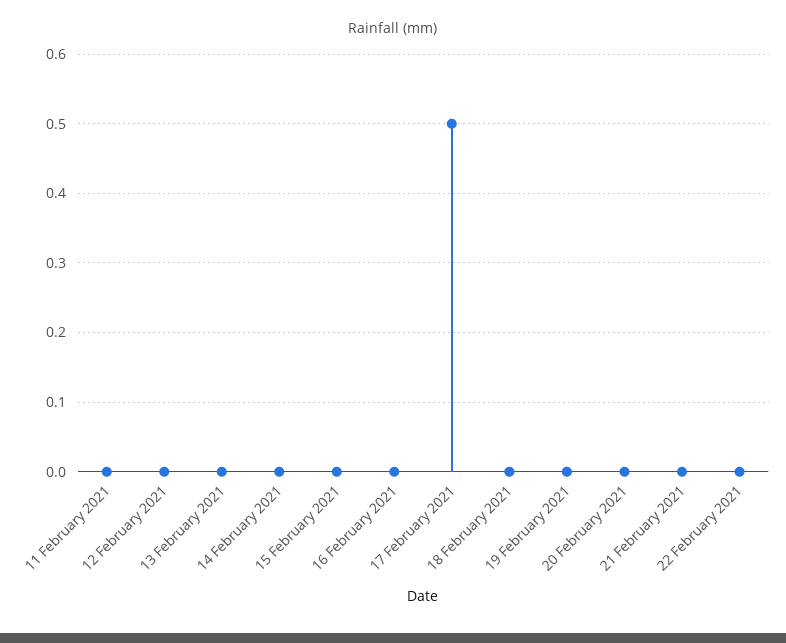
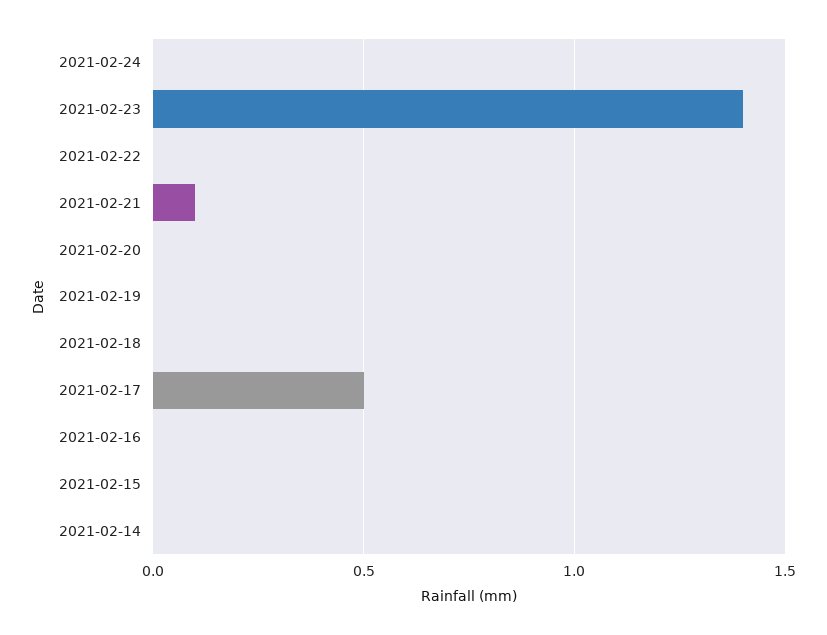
11 February 2021: 0 -> none
12 February 2021: 0 -> none
13 February 2021: 0 -> none
21 February 2021: 0 -> 0.1
2021-02-24: none -> 0
2021-02-23: none -> 1.4

